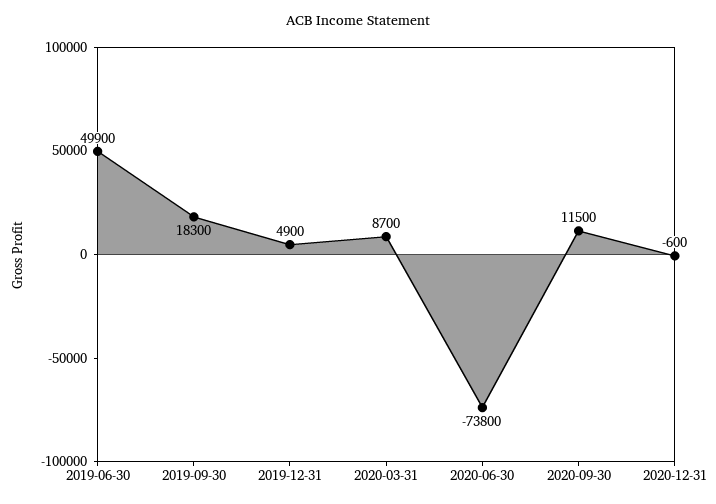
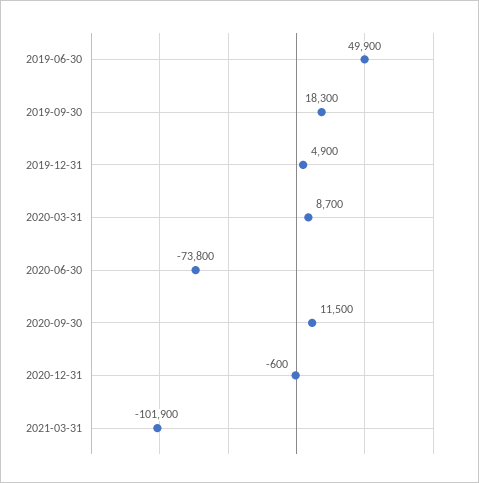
2021-03-31: none -> -101900

